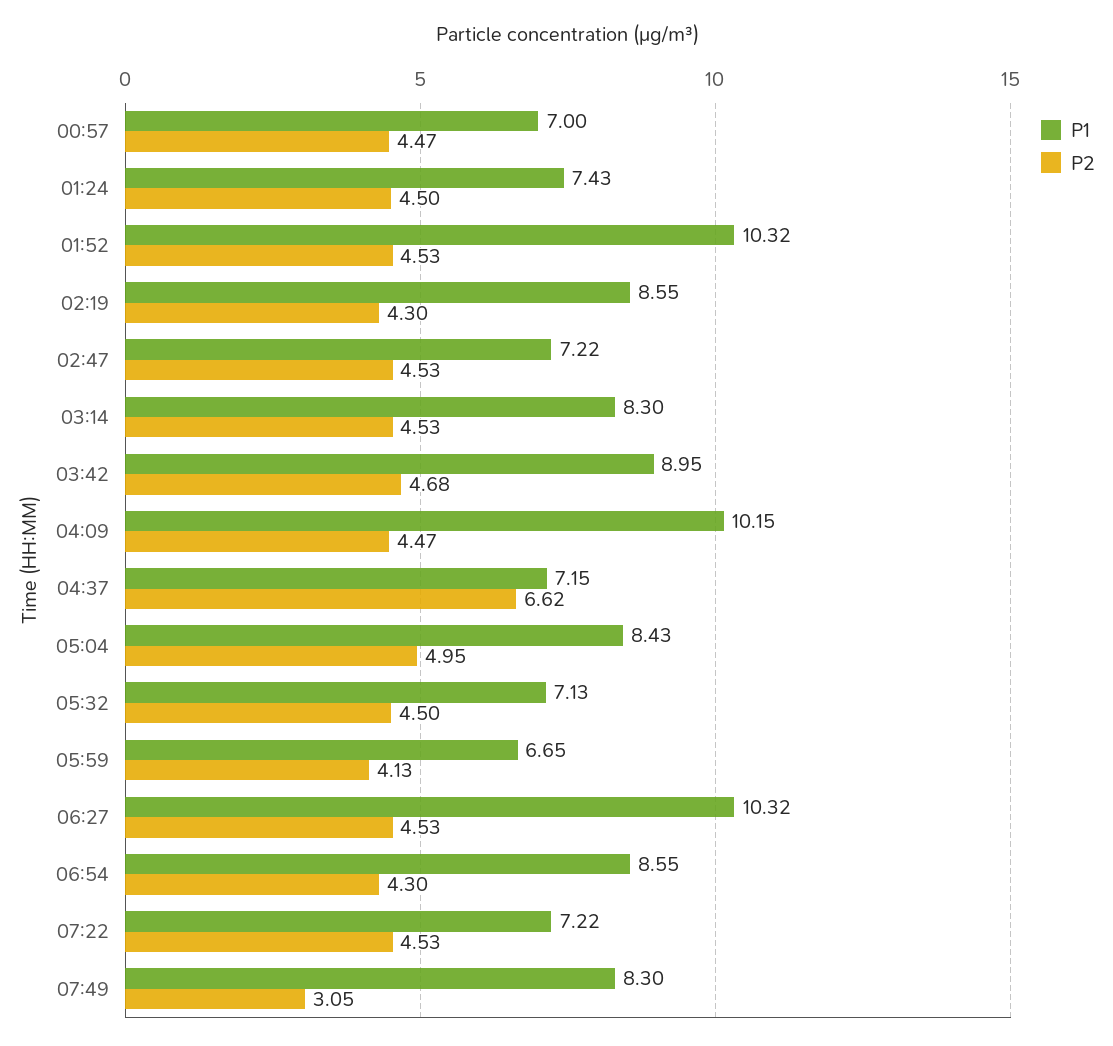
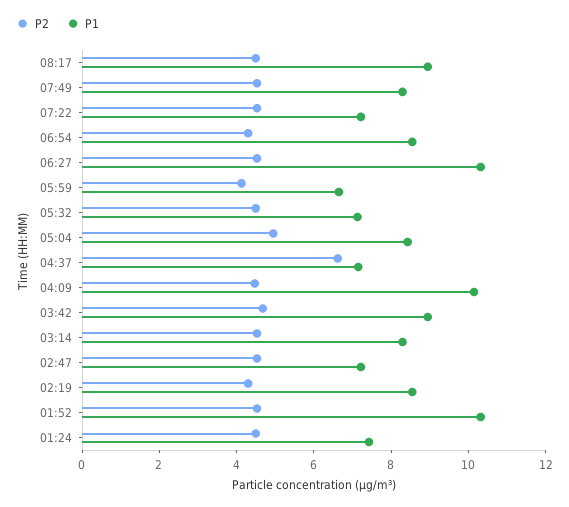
P1, 00:57: 7 -> none
P2, 00:57: 4.47 -> none
P2, 07:49: 3.05 -> 4.5
P2, 08:17: none -> 4.5
P1, 08:17: none -> 9

